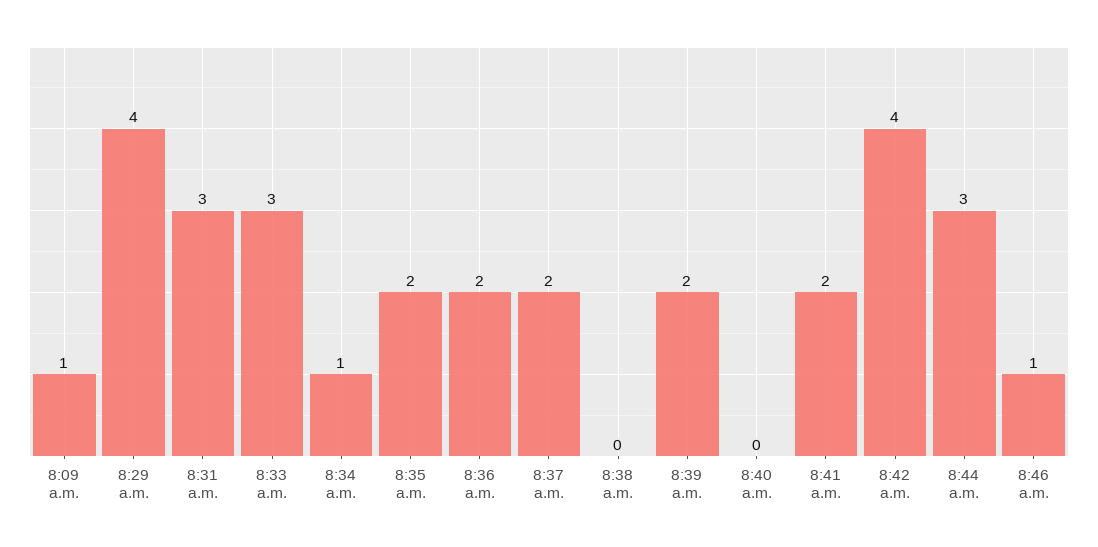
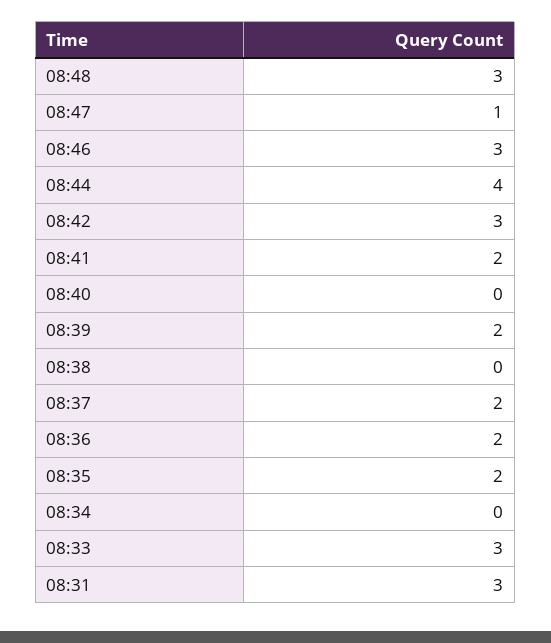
8:09 a.m.: 1 -> none
8:29 a.m.: 4 -> none
8:34 a.m.: 1 -> 0
8:42 a.m.: 4 -> 3
8:44 a.m.: 3 -> 4
8:46 a.m.: 1 -> 3
08:48: none -> 3
08:47: none -> 1

